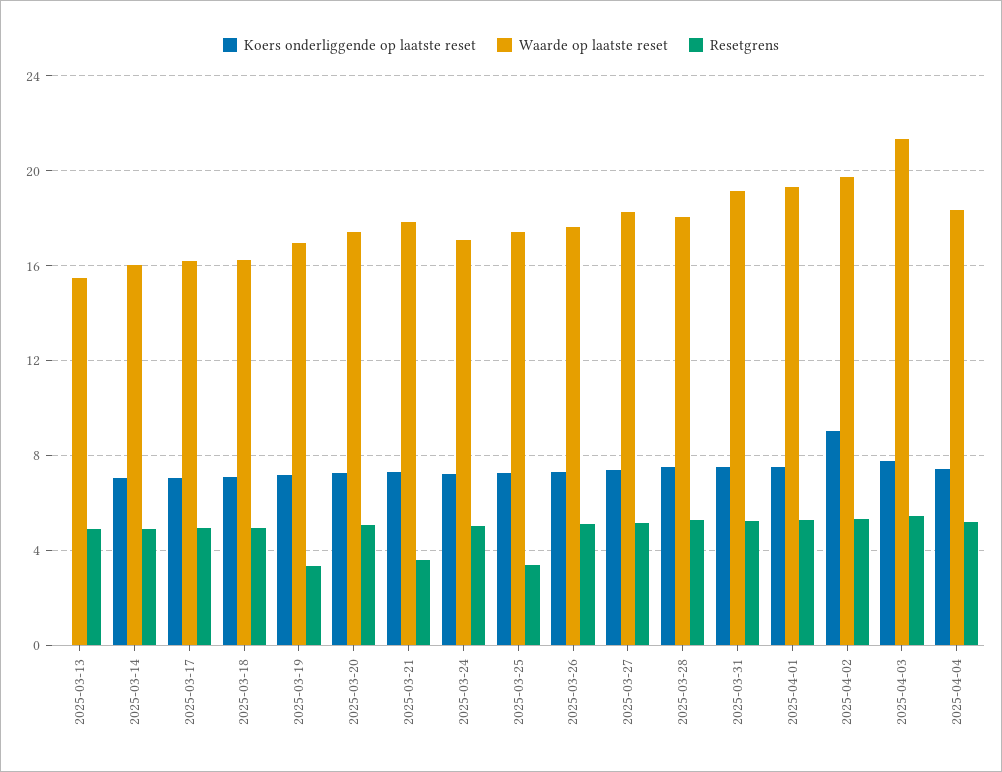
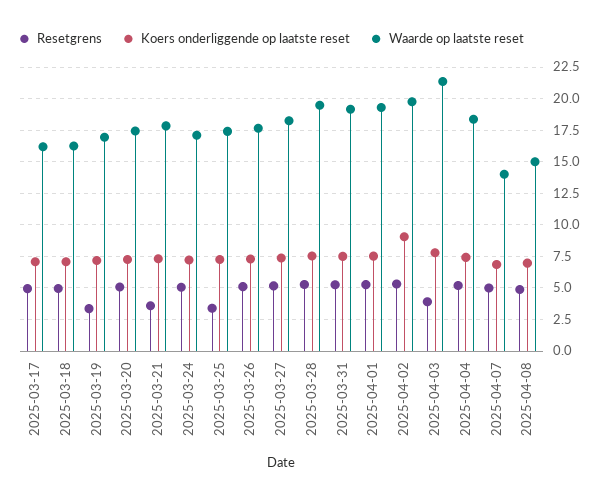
Koers onderliggende op laatste reset, 2025-03-13: 0 -> none
Waarde op laatste reset, 2025-03-13: 15.5 -> none
Resetgrens, 2025-03-13: 5 -> none
Koers onderliggende op laatste reset, 2025-03-14: 7 -> none
Waarde op laatste reset, 2025-03-14: 16 -> none
Resetgrens, 2025-03-14: 5 -> none
Waarde op laatste reset, 2025-03-28: 18 -> 19.5
Resetgrens, 2025-04-03: 5.5 -> 4
Resetgrens, 2025-04-07: none -> 5
Koers onderliggende op laatste reset, 2025-04-07: none -> 7
Waarde op laatste reset, 2025-04-07: none -> 14
Resetgrens, 2025-04-08: none -> 5
Koers onderliggende op laatste reset, 2025-04-08: none -> 7
Waarde op laatste reset, 2025-04-08: none -> 15

